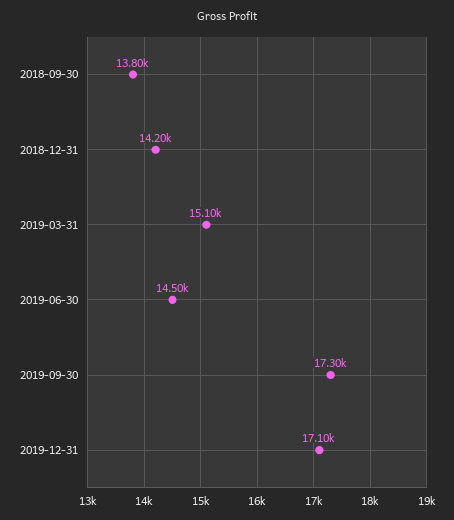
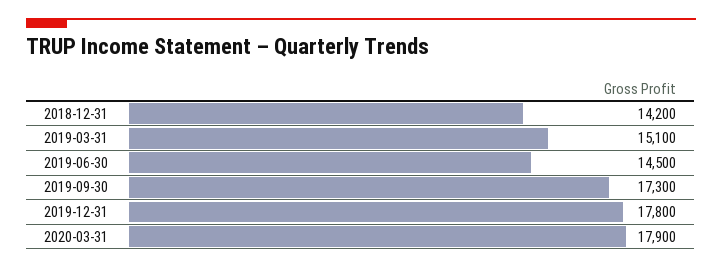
2018-09-30: 13800 -> none
2019-12-31: 17100 -> 17800
2020-03-31: none -> 17900

